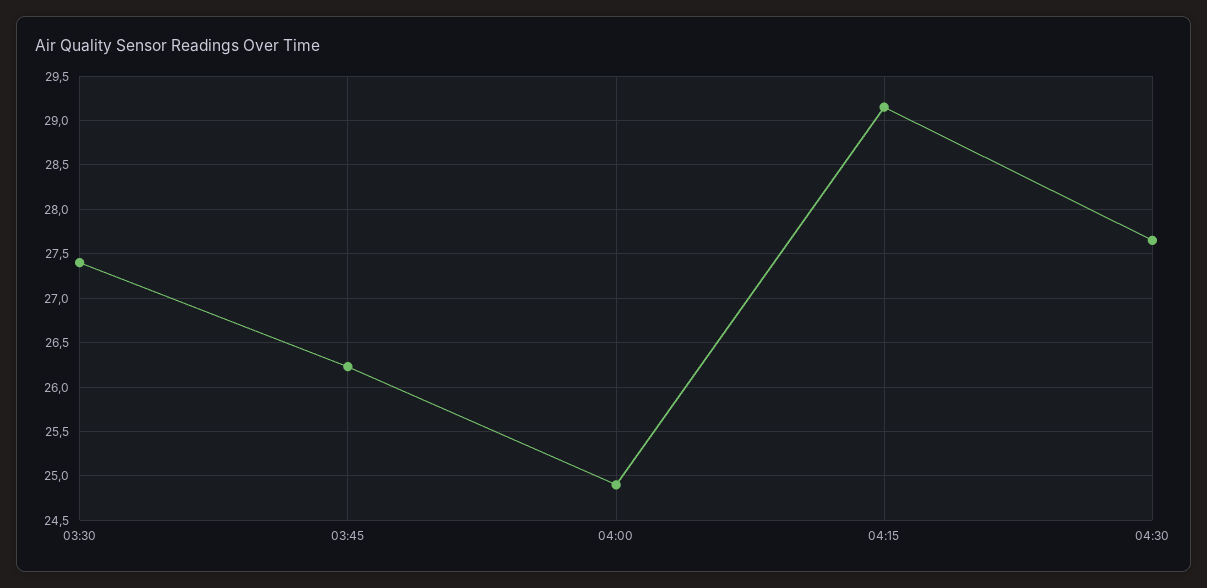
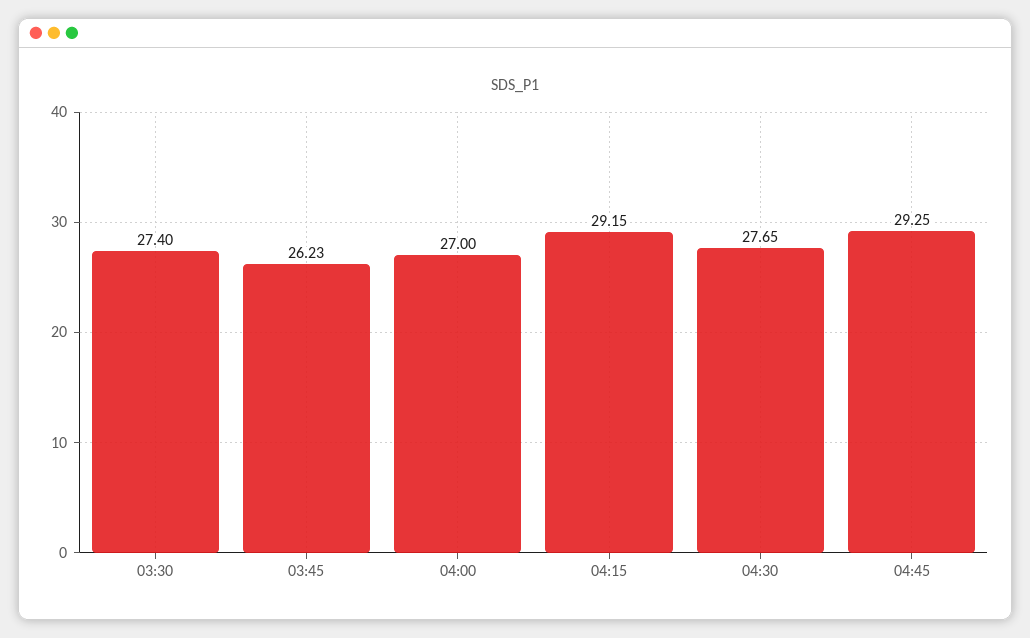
04:00: 24.9 -> 27
04:45: none -> 29.25

